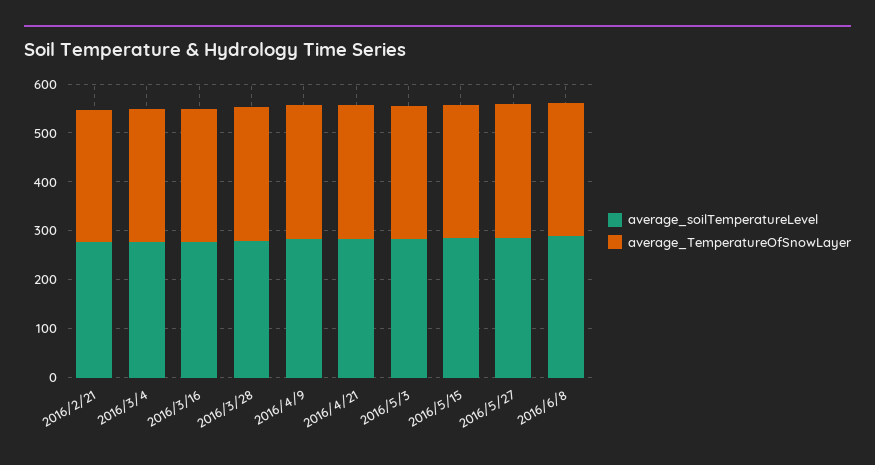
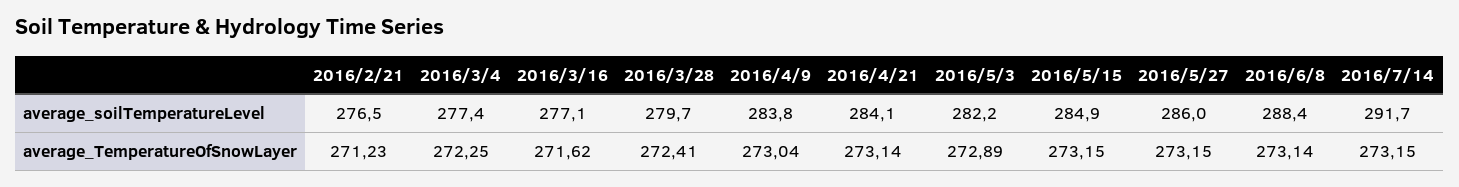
average_soilTemperatureLevel, 2016/7/14: none -> 291.7
average_TemperatureOfSnowLayer, 2016/7/14: none -> 273.15

